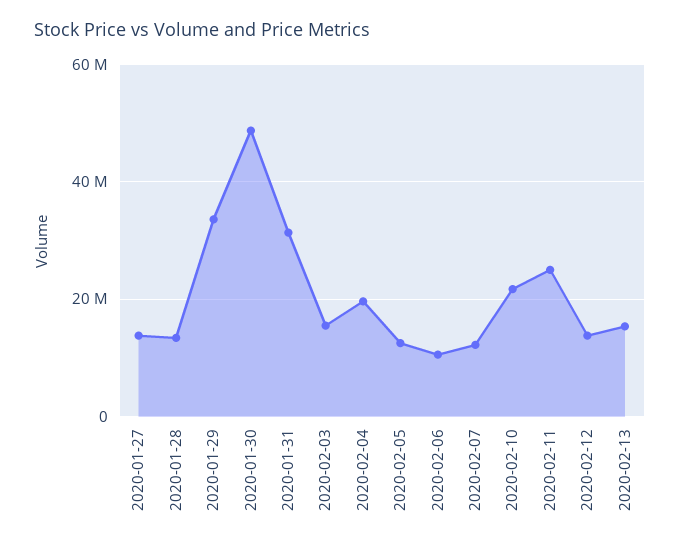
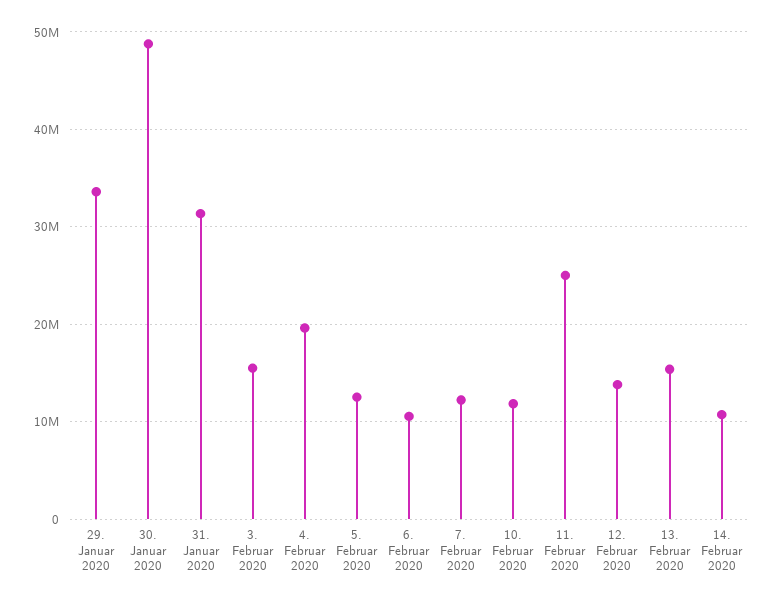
2020-01-27: 14000000 -> none
2020-01-28: 14000000 -> none
2020-02-10: 22000000 -> 12000000
14. Februar 2020: none -> 11000000

